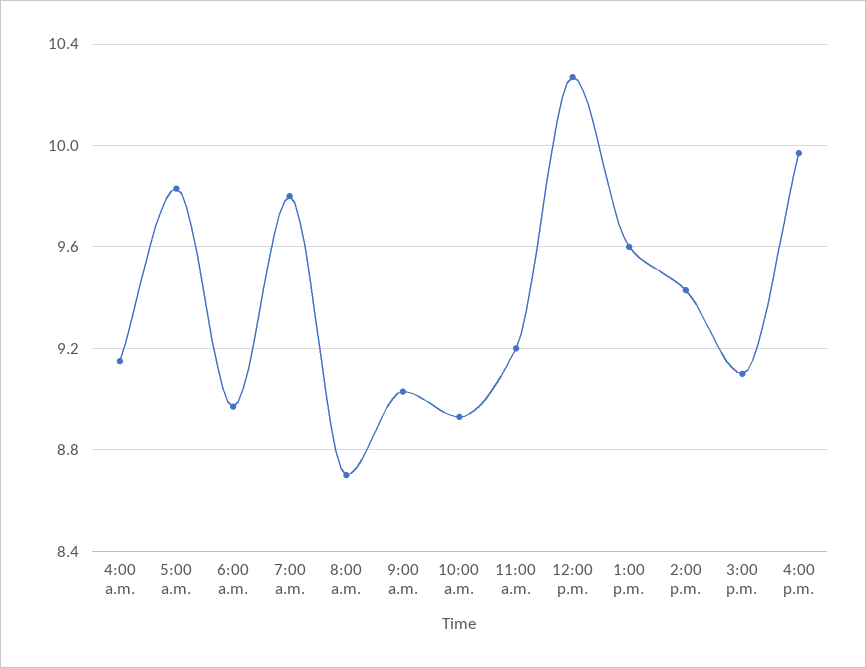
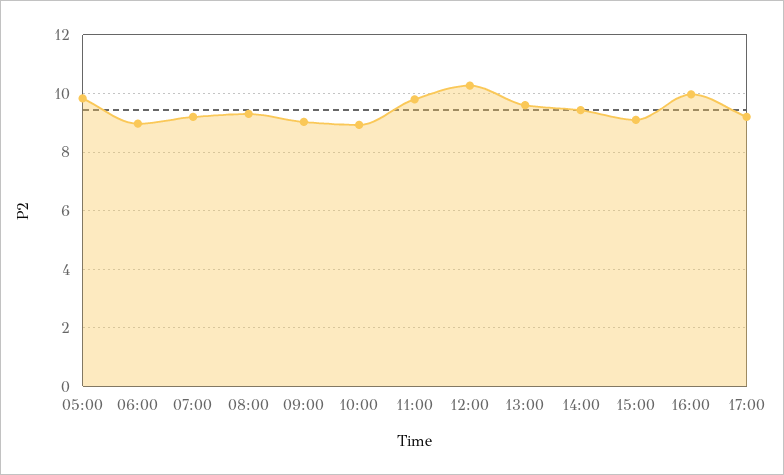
4:00 a.m.: 9.15 -> none
7:00 a.m.: 9.8 -> 9.25
8:00 a.m.: 8.7 -> 9.25
11:00 a.m.: 9.2 -> 9.75
17:00: none -> 9.25

